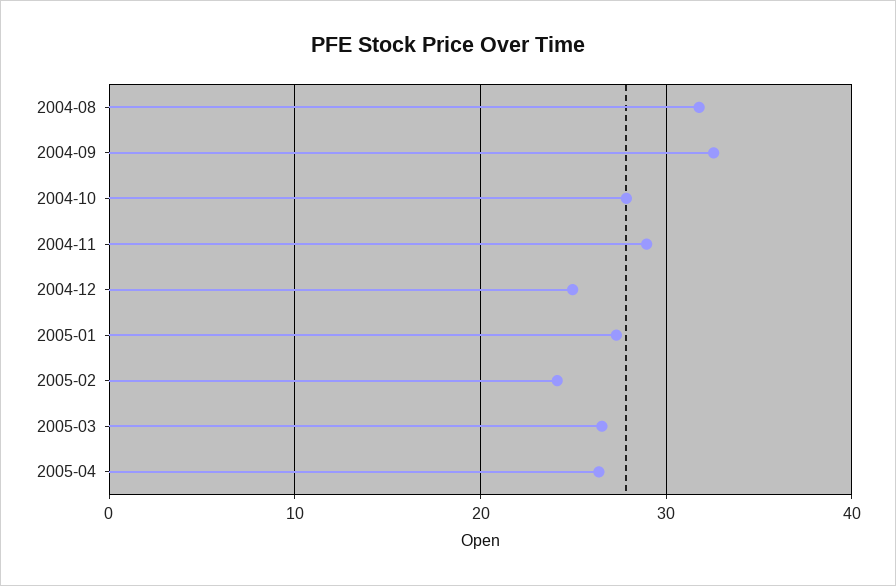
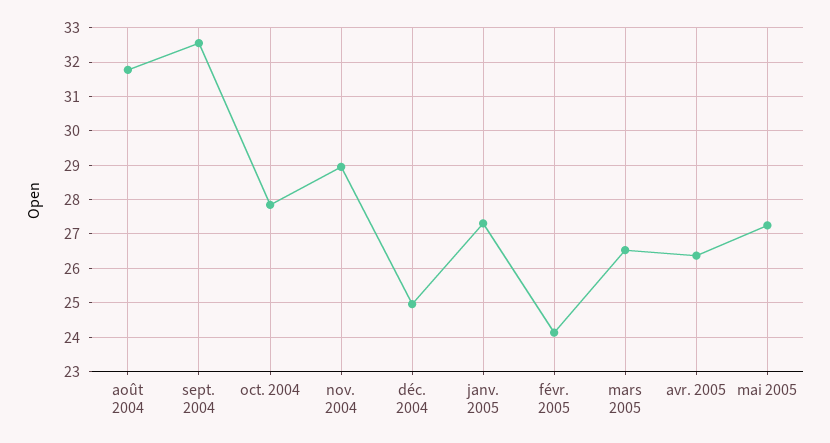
mai 2005: none -> 27.2

